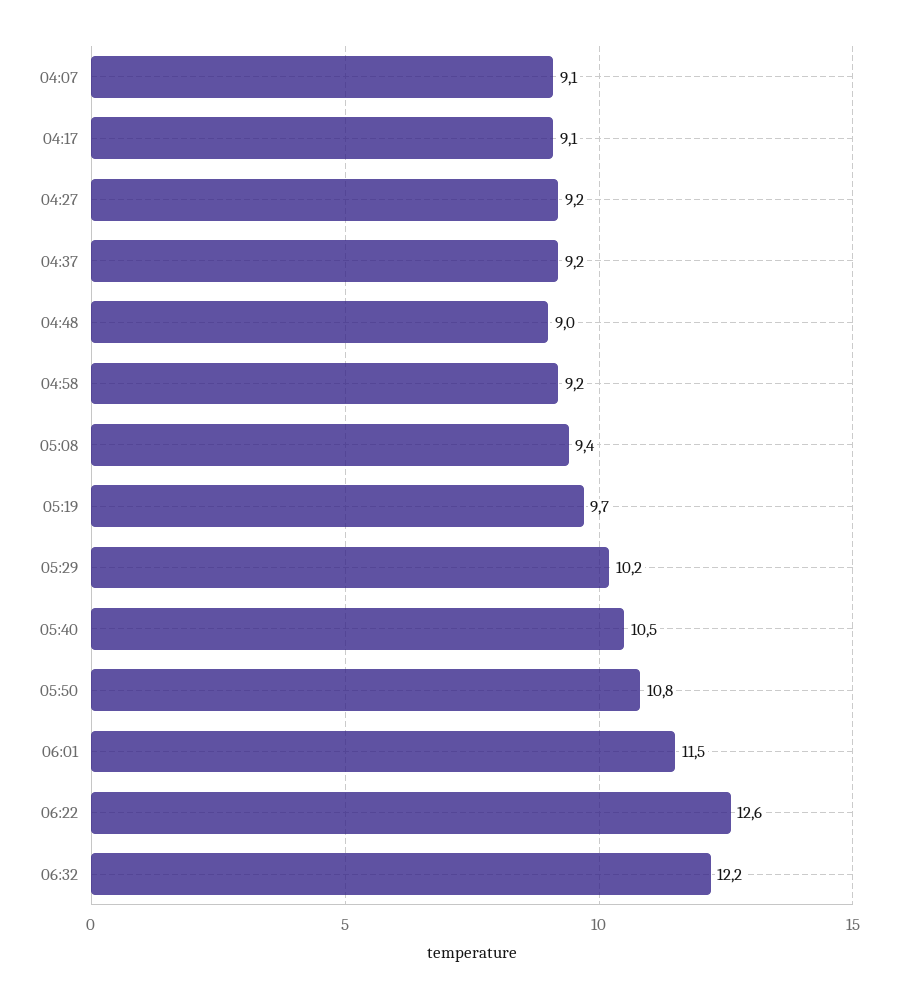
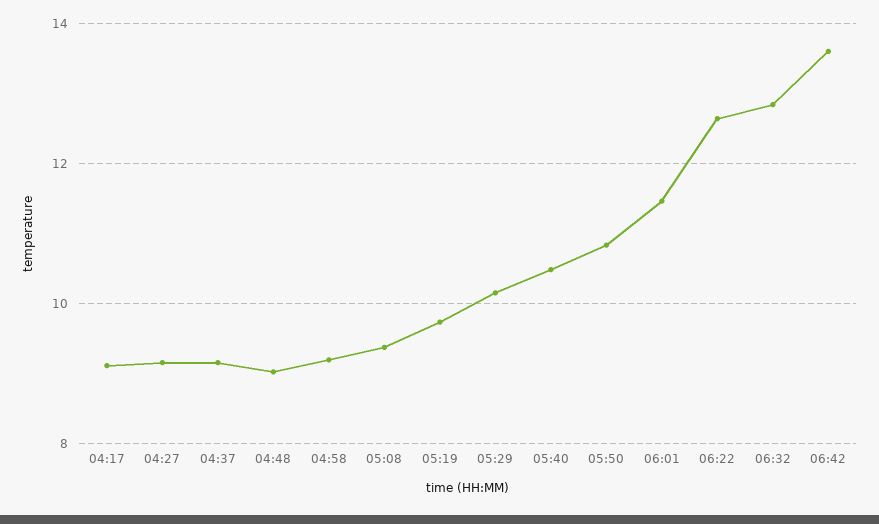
04:07: 9.1 -> none
06:32: 12.2 -> 12.8
06:42: none -> 13.6

